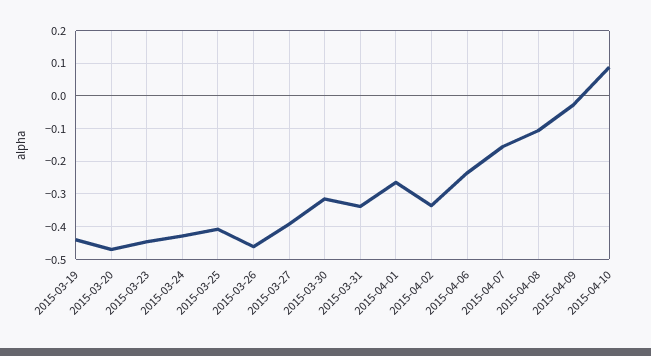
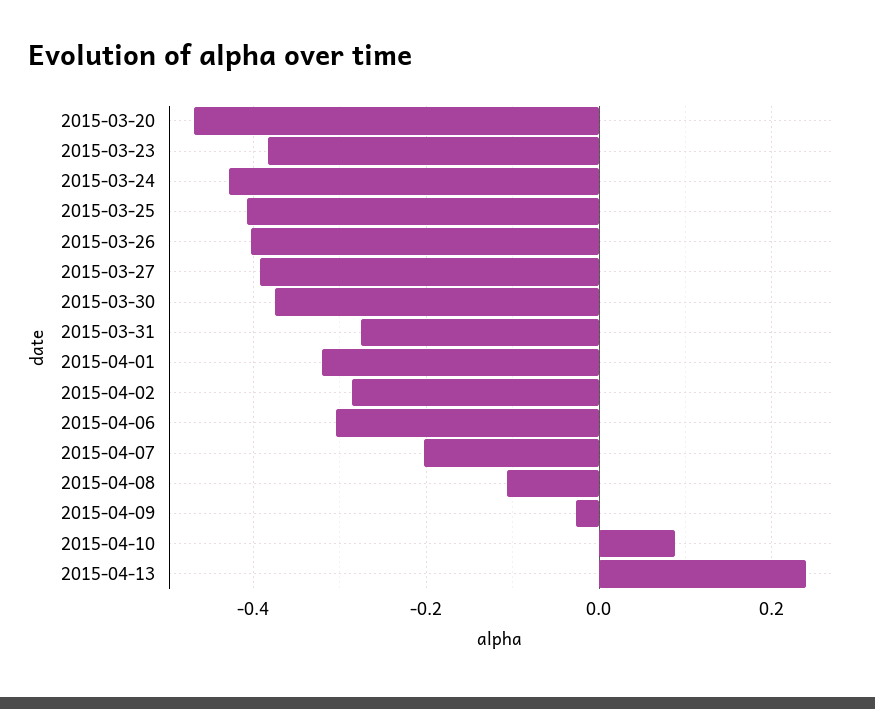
2015-03-19: -0.44 -> none
2015-03-23: -0.44 -> -0.38
2015-03-26: -0.46 -> -0.4
2015-03-30: -0.32 -> -0.38
2015-03-31: -0.34 -> -0.28
2015-04-01: -0.26 -> -0.32
2015-04-02: -0.34 -> -0.28
2015-04-06: -0.24 -> -0.3
2015-04-07: -0.16 -> -0.2
2015-04-13: none -> 0.24

